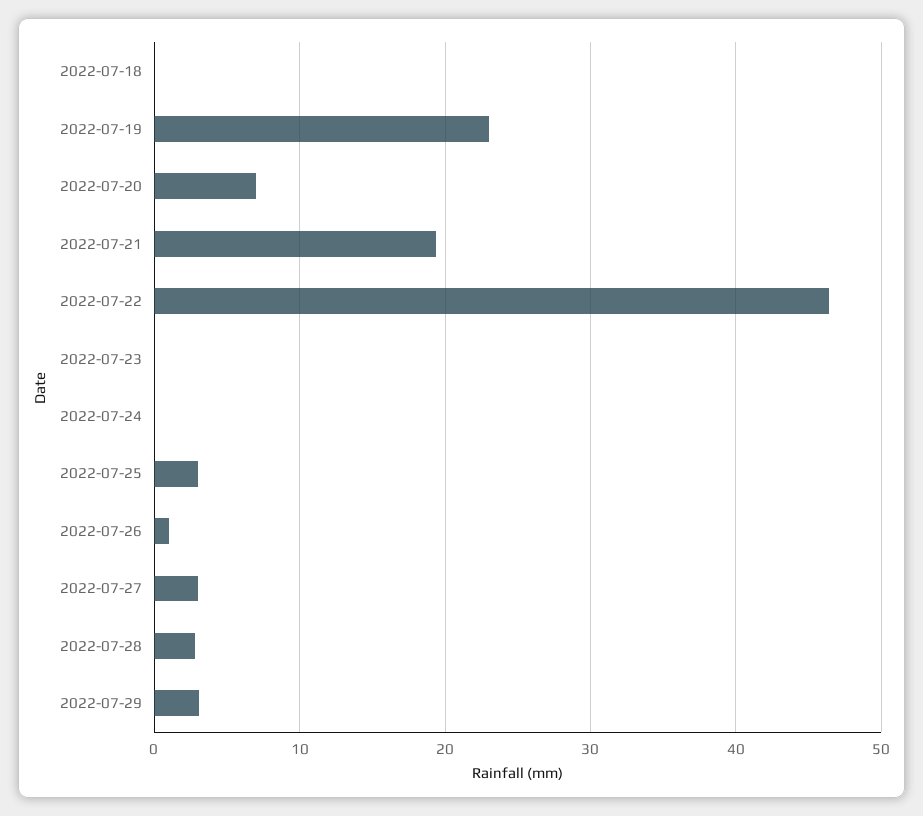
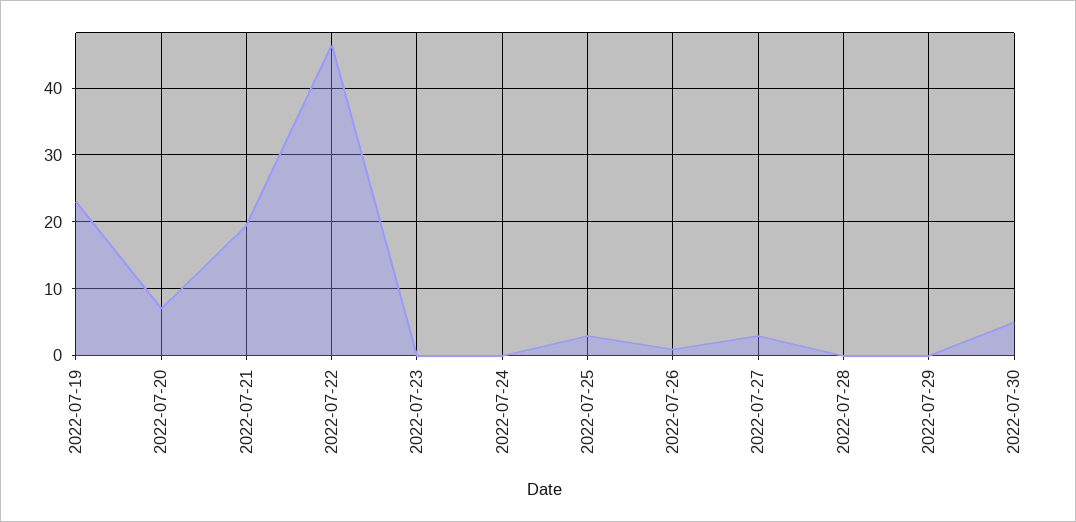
2022-07-18: 0 -> none
2022-07-28: 3 -> 0
2022-07-29: 3 -> 0
2022-07-30: none -> 5

